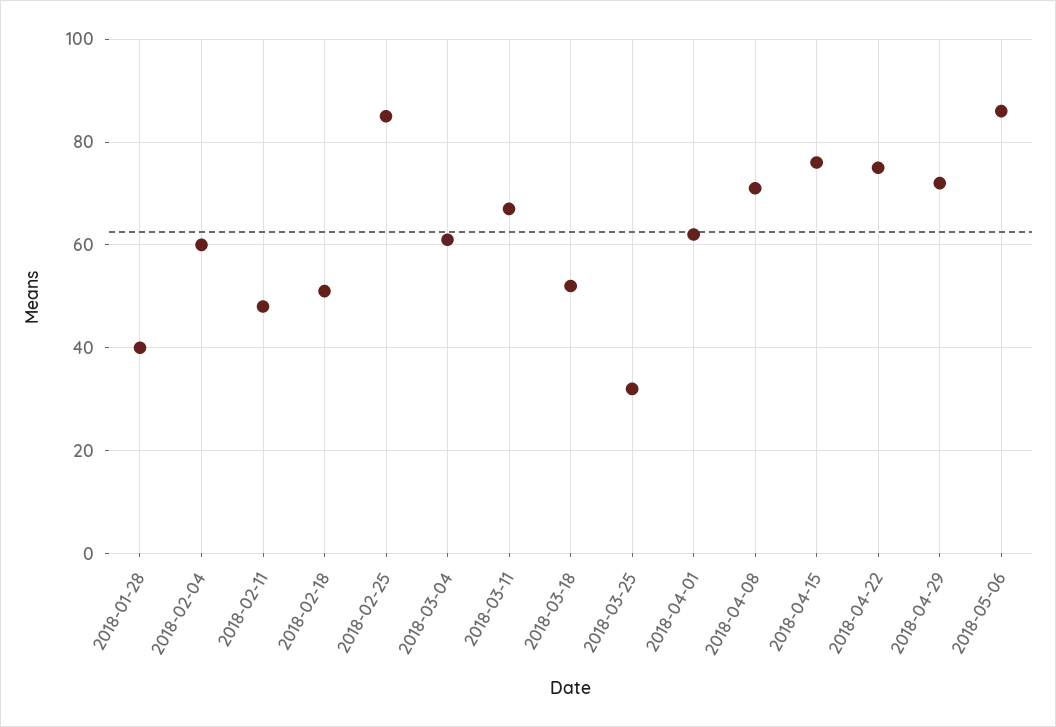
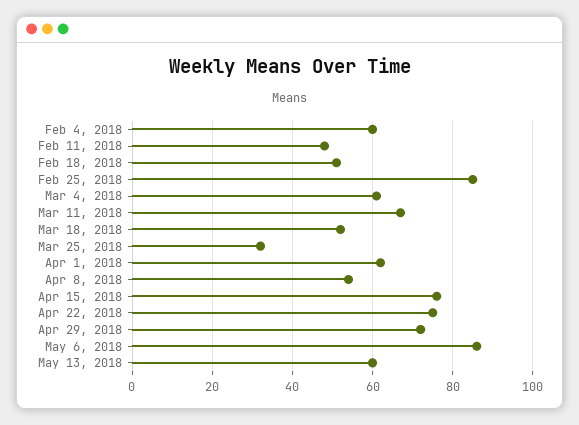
2018-01-28: 40 -> none
2018-04-08: 70 -> 55
May 13, 2018: none -> 60

